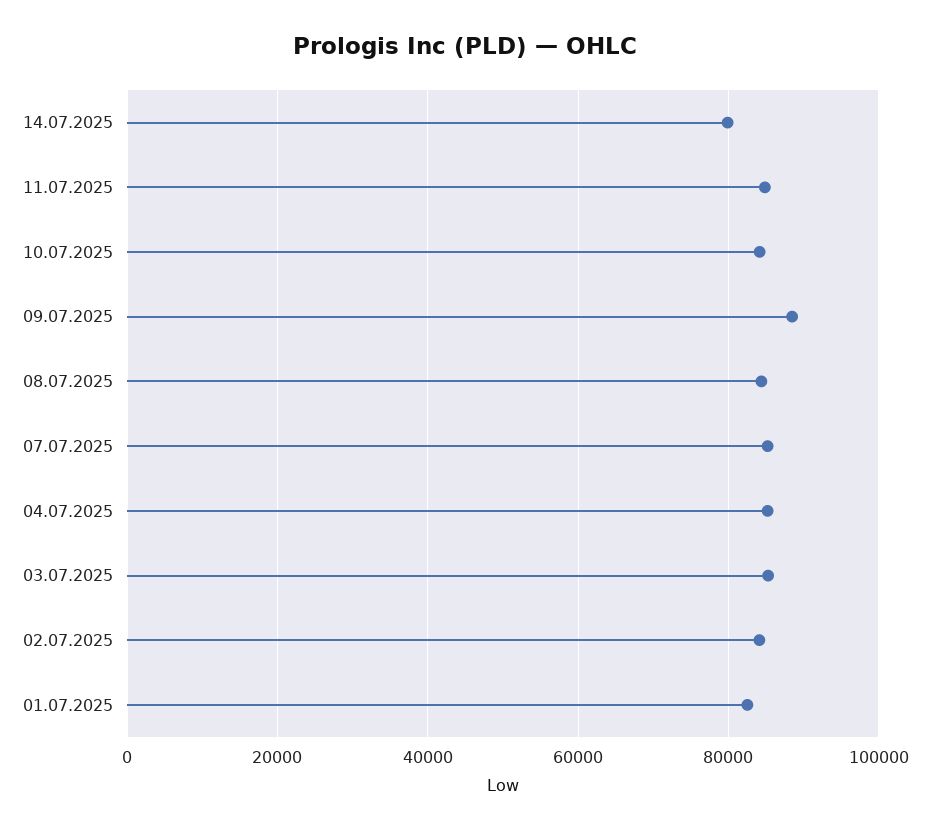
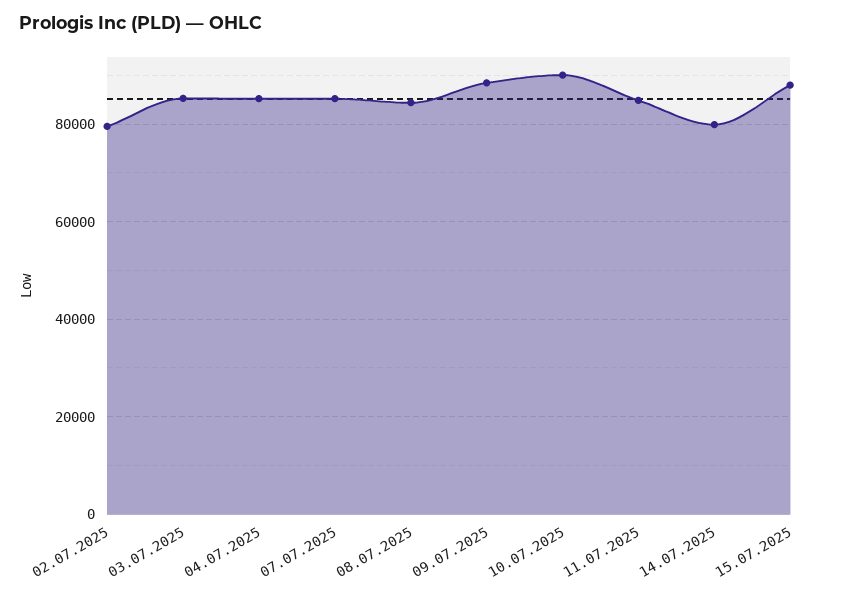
10.07.2025: 84000 -> 90000
02.07.2025: 84000 -> 80000
01.07.2025: 82000 -> none
15.07.2025: none -> 88000

